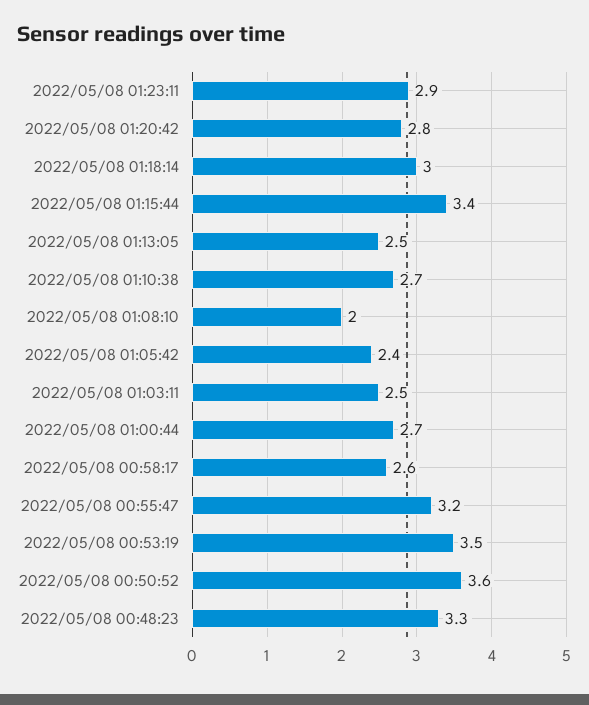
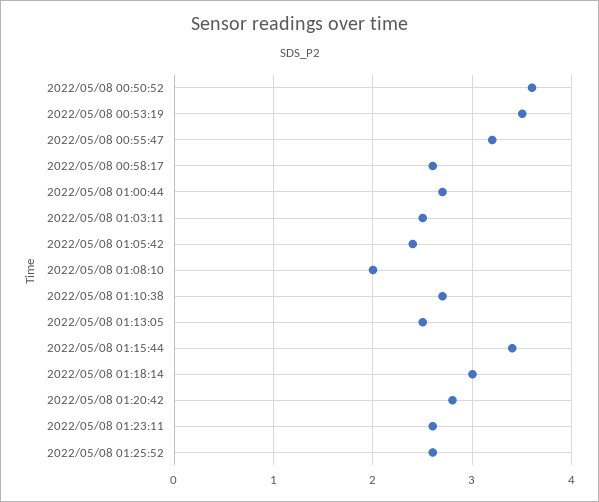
2022/05/08 01:23:11: 2.9 -> 2.6
2022/05/08 00:48:23: 3.3 -> none
2022/05/08 01:25:52: none -> 2.6

